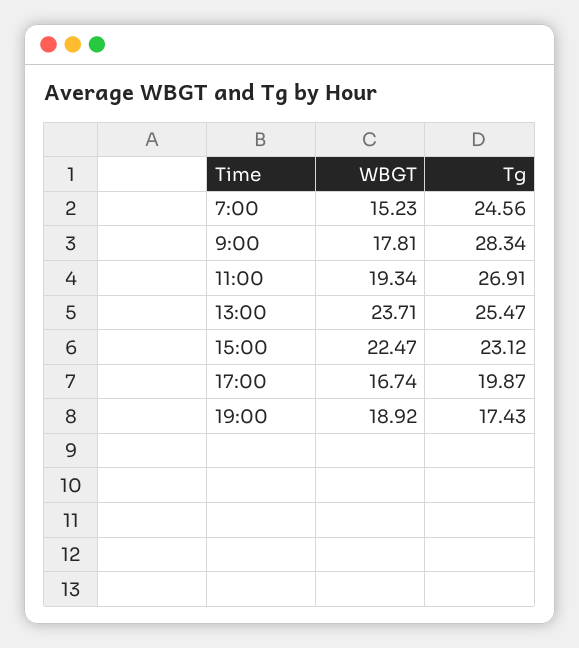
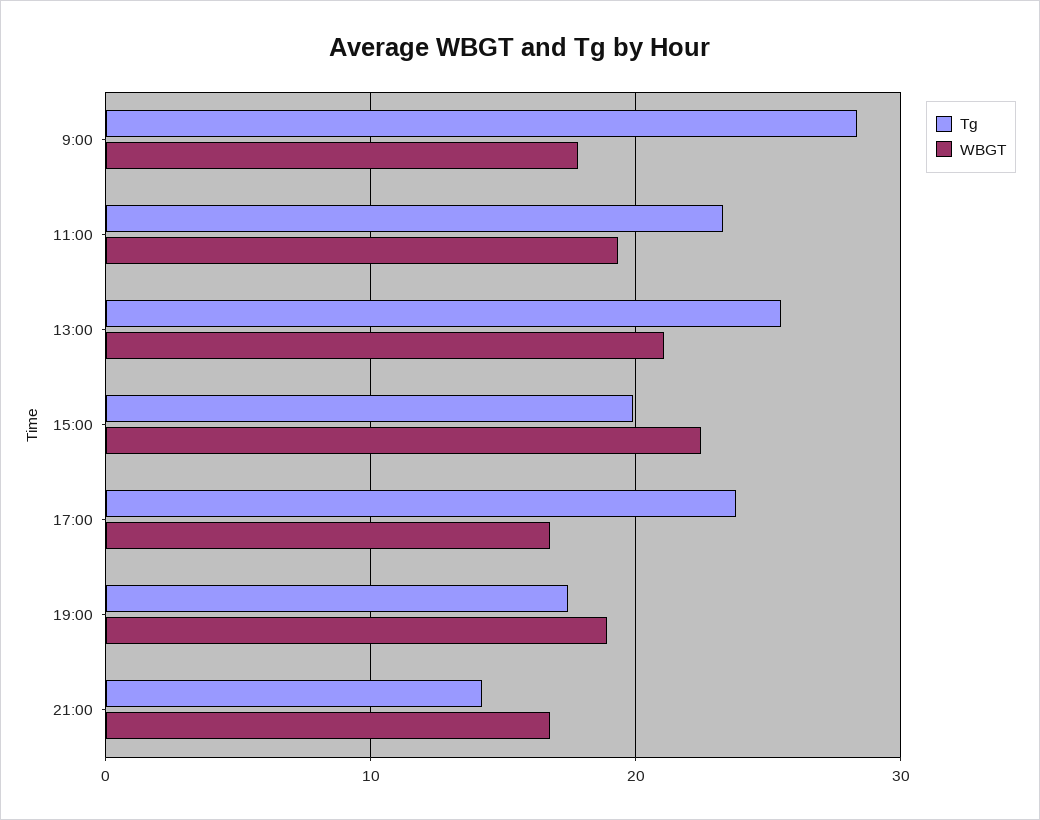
WBGT, 7:00: 15.23 -> none
Tg, 7:00: 24.56 -> none
Tg, 11:00: 26.91 -> 23
WBGT, 13:00: 23.71 -> 21
Tg, 15:00: 23.12 -> 20
Tg, 17:00: 19.87 -> 24
Tg, 21:00: none -> 14
WBGT, 21:00: none -> 17

